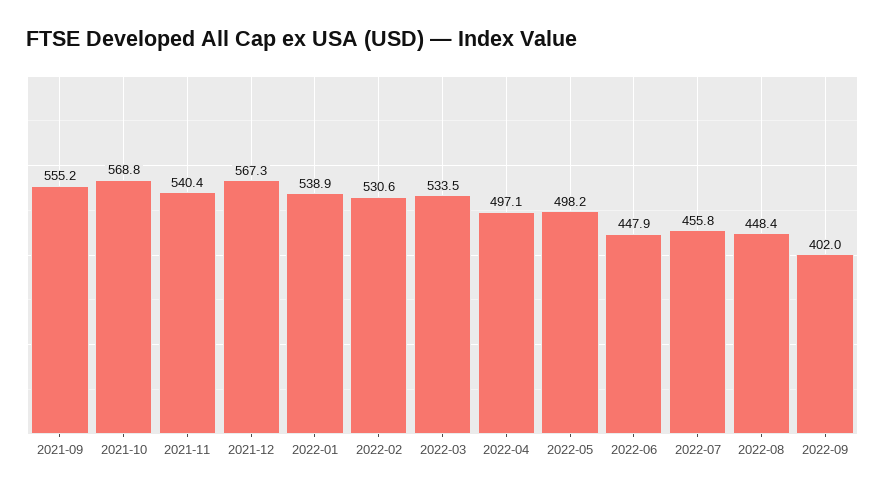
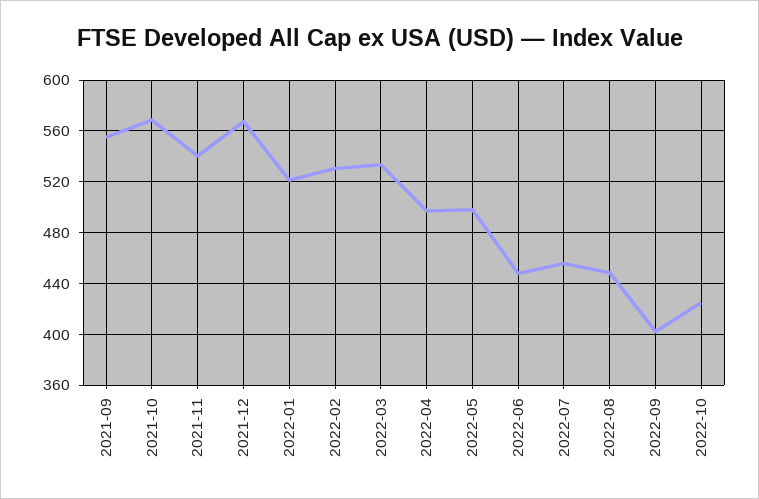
2022-01: 538.9 -> 520
2022-10: none -> 425

